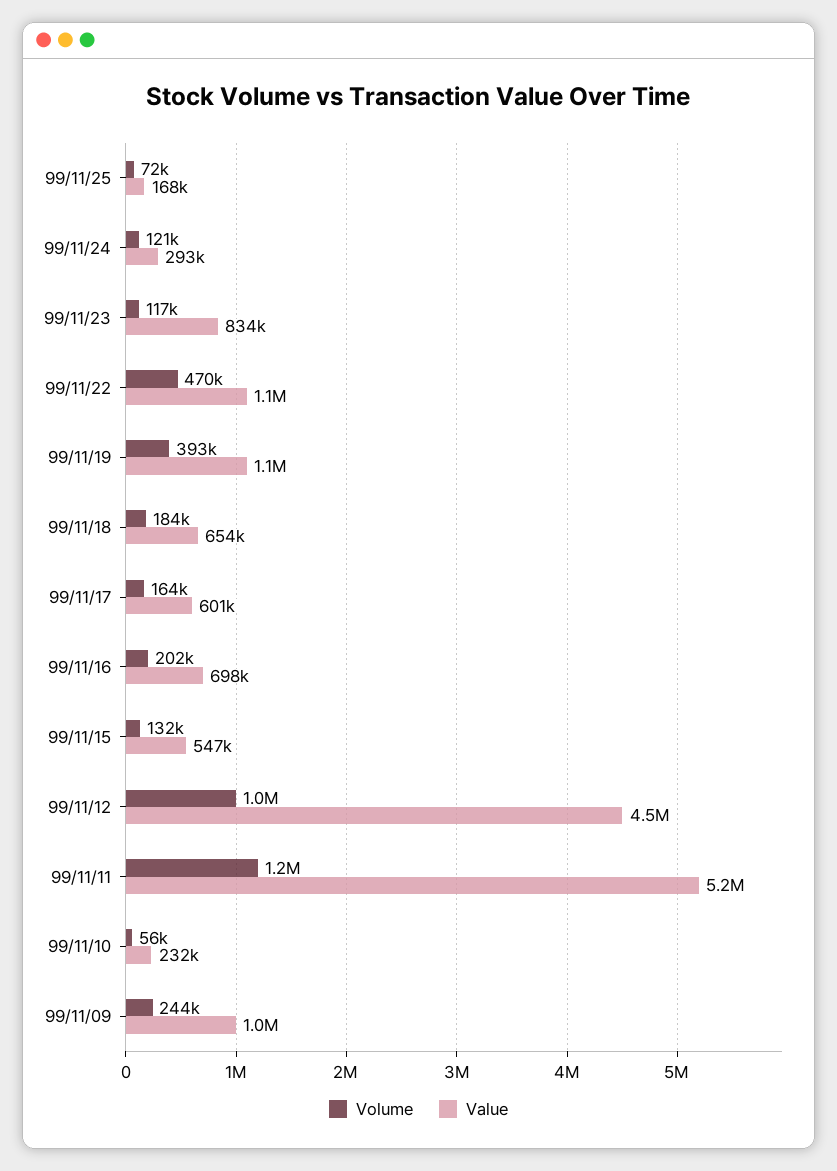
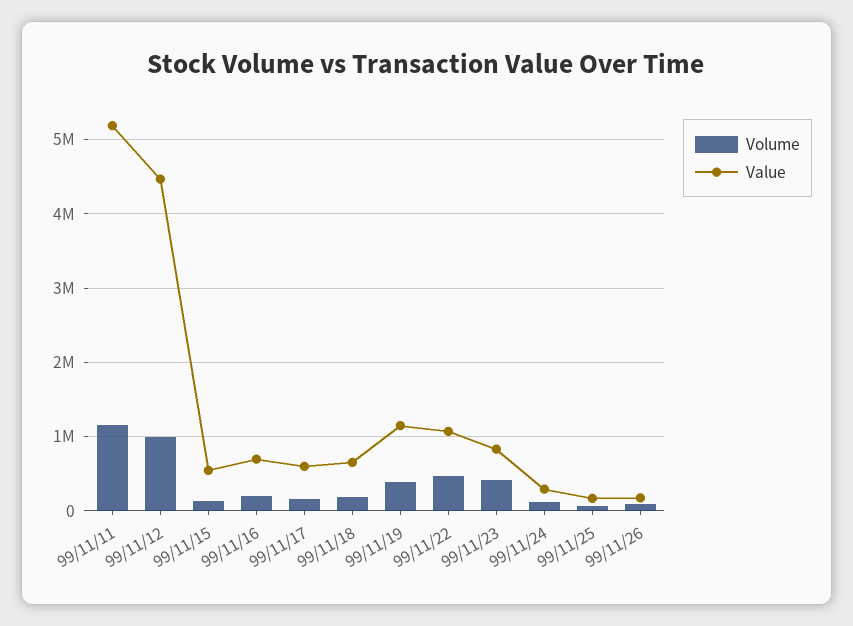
Volume, 99/11/23: 117000 -> 400000
Volume, 99/11/10: 56000 -> none
Value, 99/11/10: 232000 -> none
Volume, 99/11/09: 244000 -> none
Value, 99/11/09: 1000000 -> none
Volume, 99/11/26: none -> 100000
Value, 99/11/26: none -> 200000

